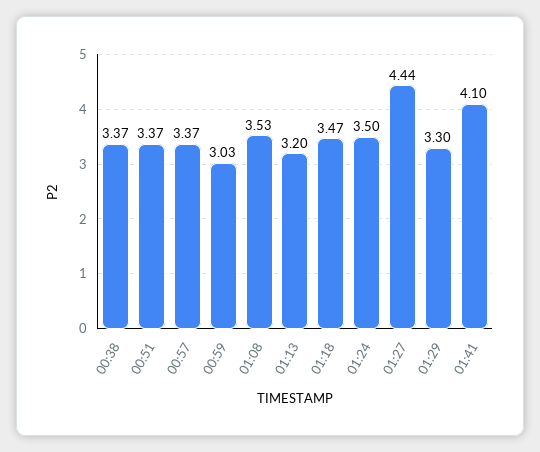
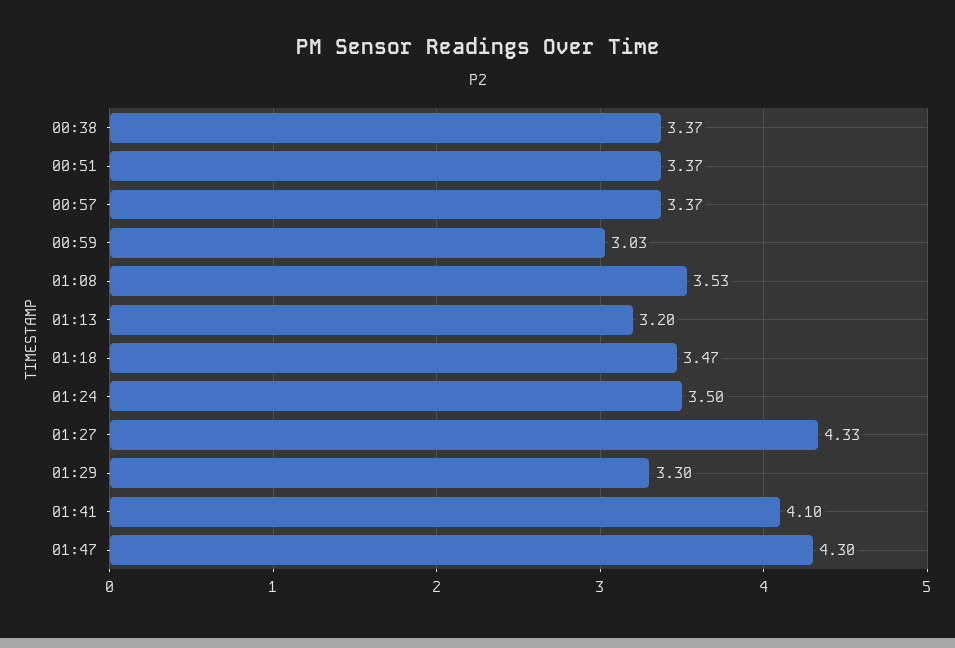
01:27: 4.44 -> 4.33
01:47: none -> 4.3

